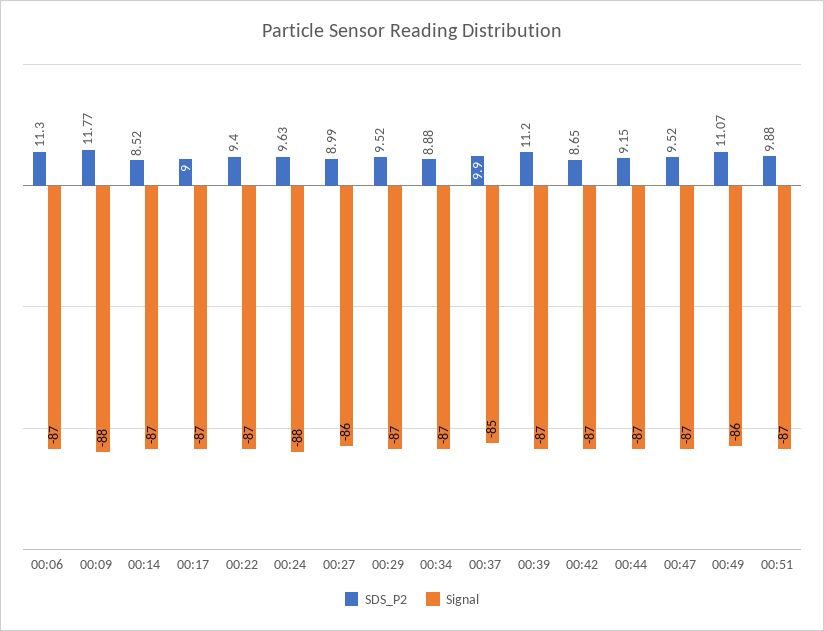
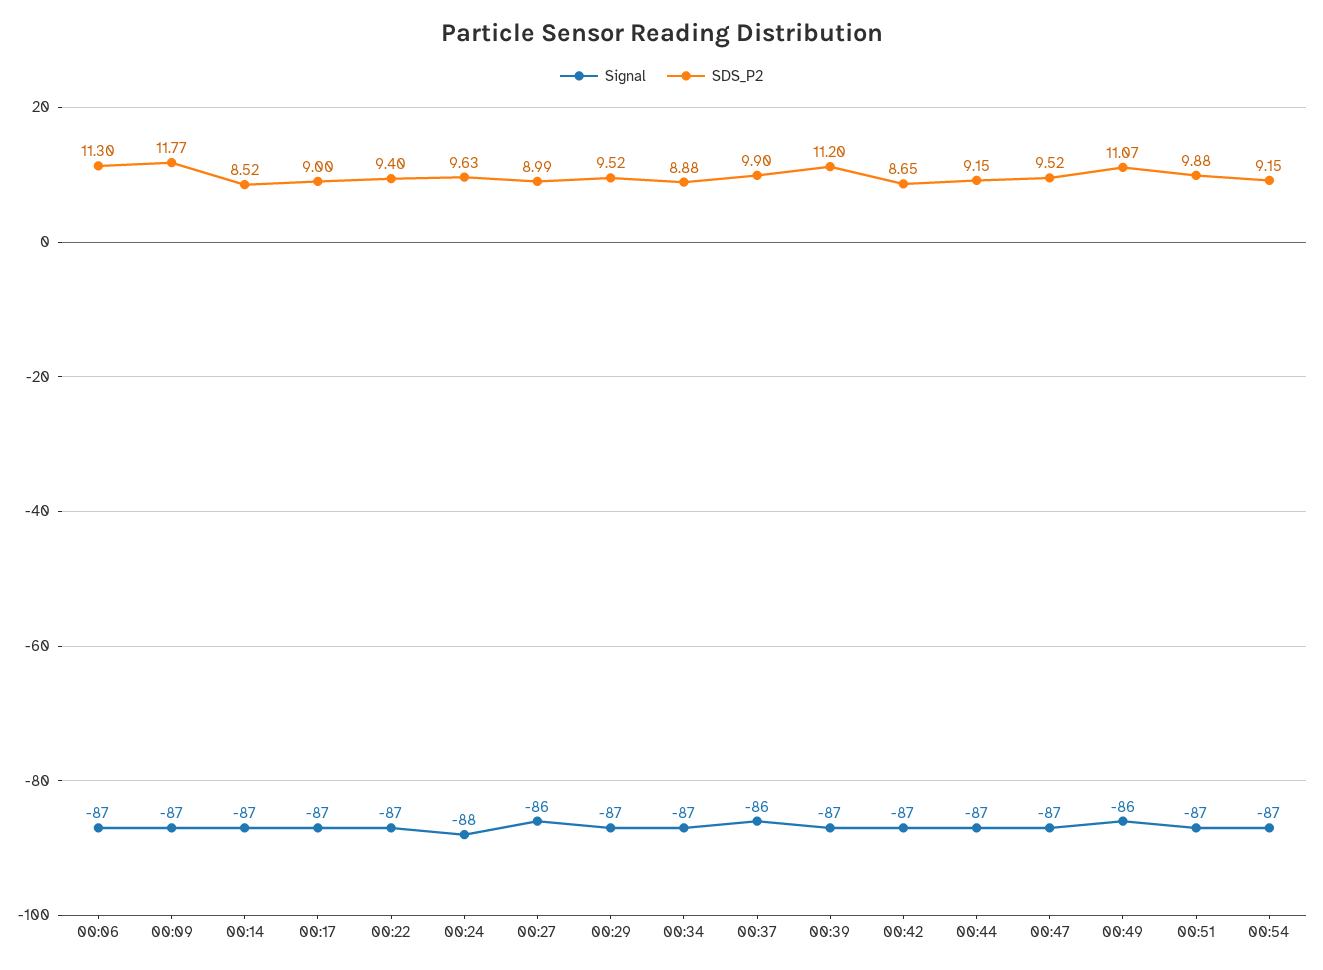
Signal, 00:09: -88 -> -87
Signal, 00:37: -85 -> -86
Signal, 00:54: none -> -87
SDS_P2, 00:54: none -> 9.15

